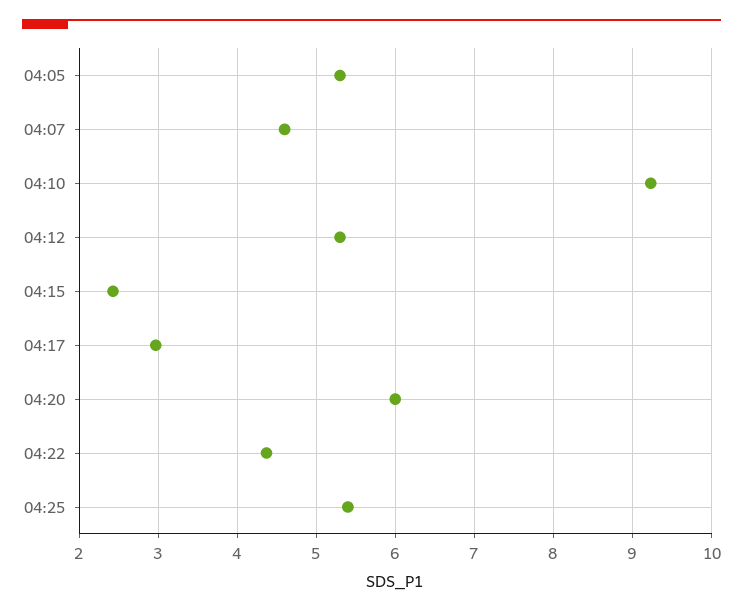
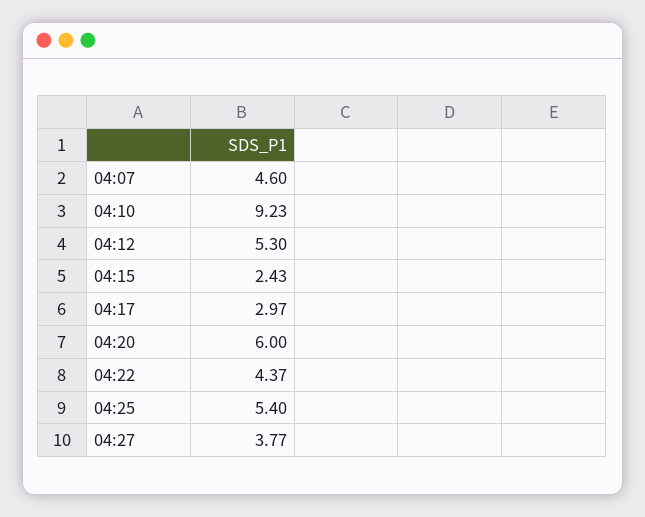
04:05: 5.3 -> none
04:27: none -> 3.77

